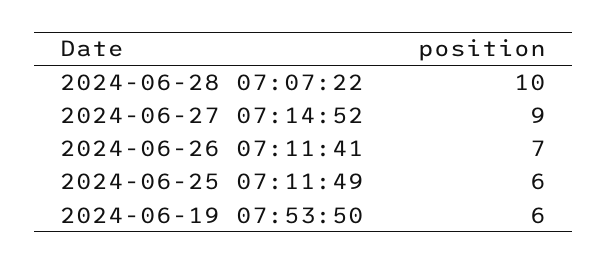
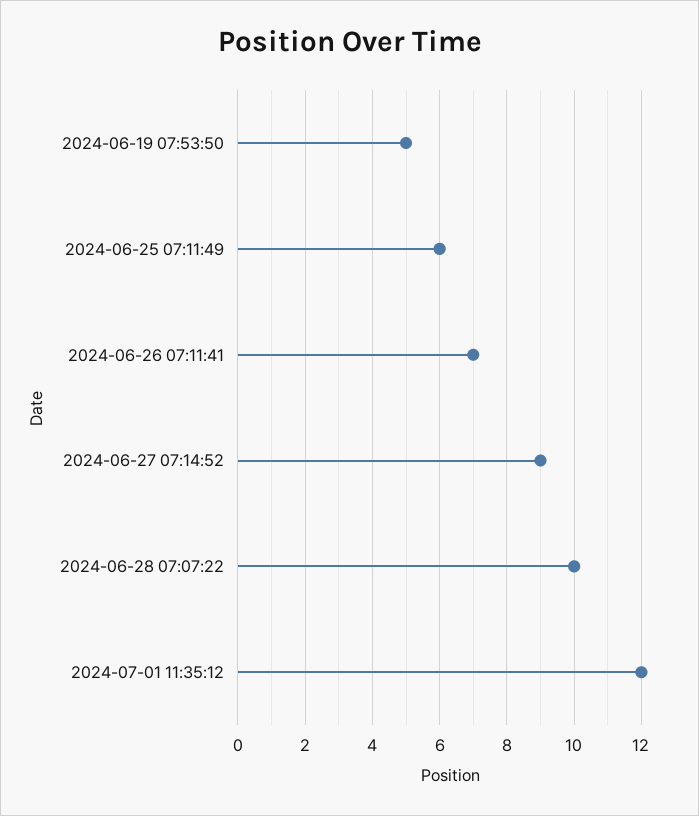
2024-06-19 07:53:50: 6 -> 5
2024-07-01 11:35:12: none -> 12

